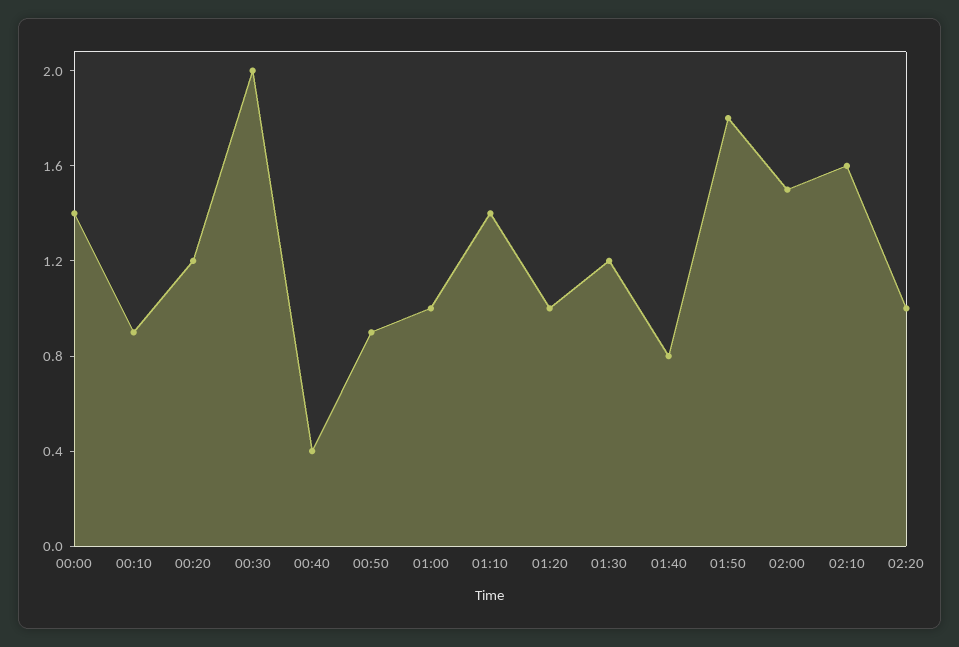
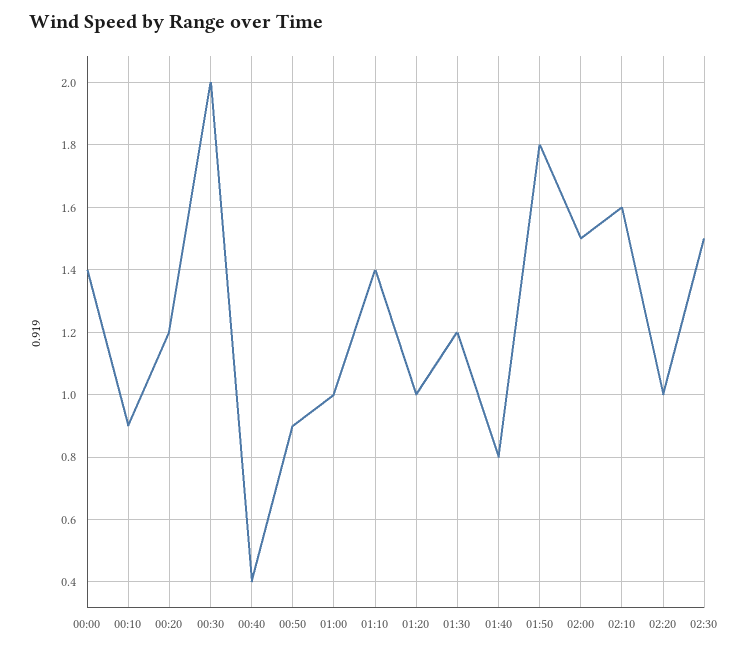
02:30: none -> 1.5

